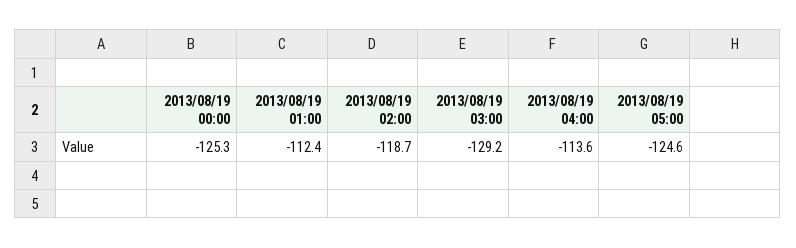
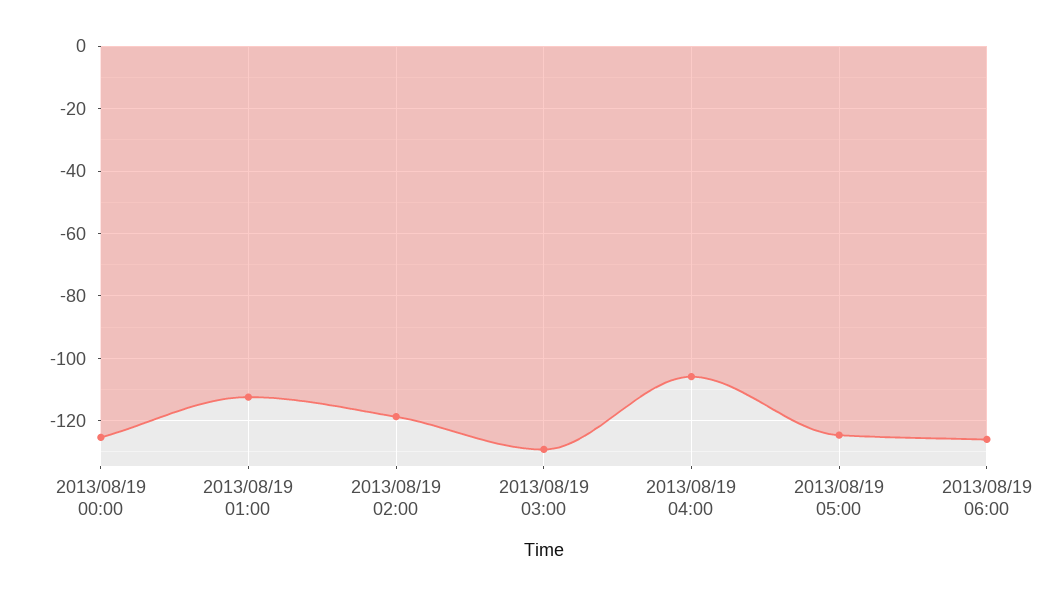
2013/08/19 04:00: -113.6 -> -106
2013/08/19 06:00: none -> -126

